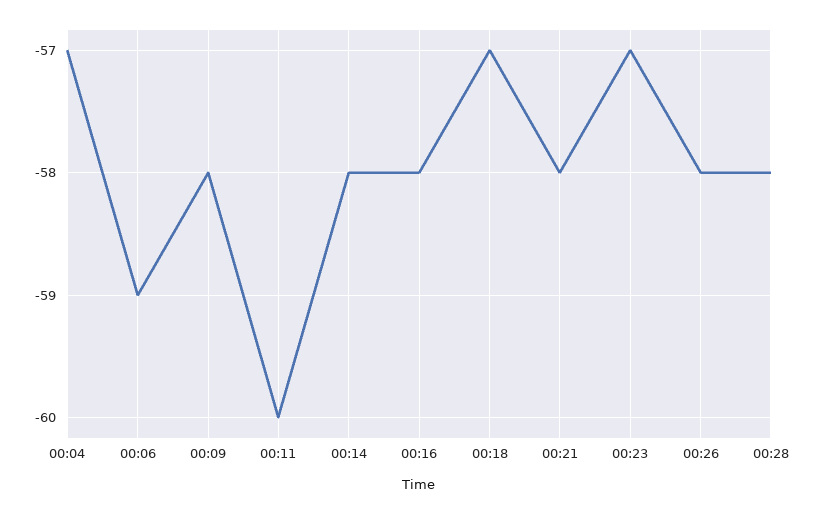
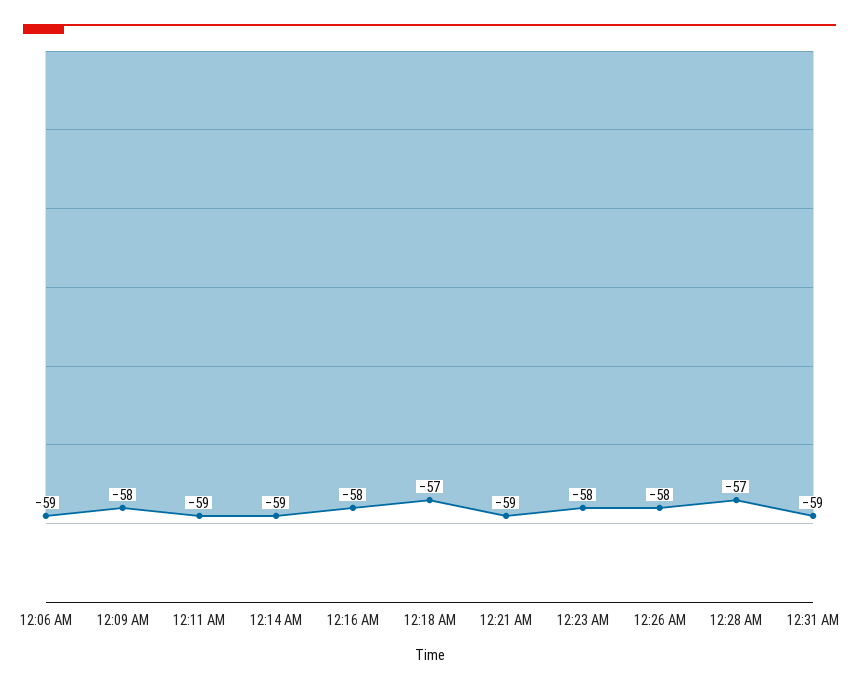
00:04: -57 -> none
00:11: -60 -> -59
00:14: -58 -> -59
00:21: -58 -> -59
00:23: -57 -> -58
00:28: -58 -> -57
12:31 AM: none -> -59

